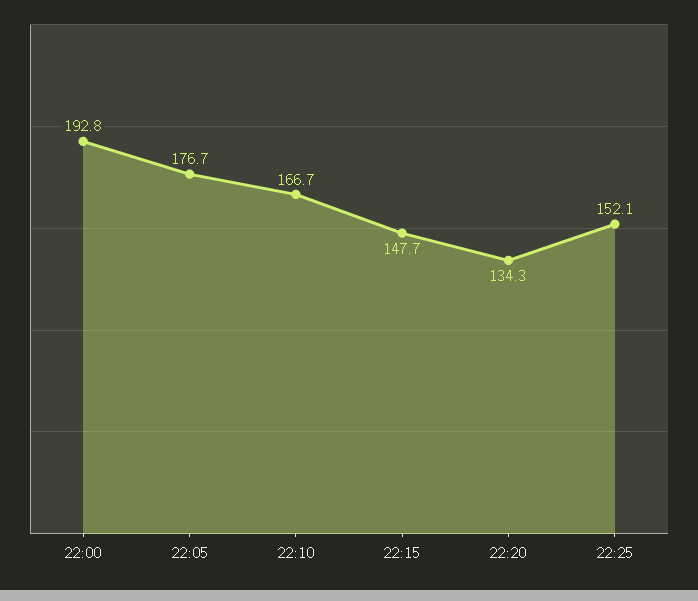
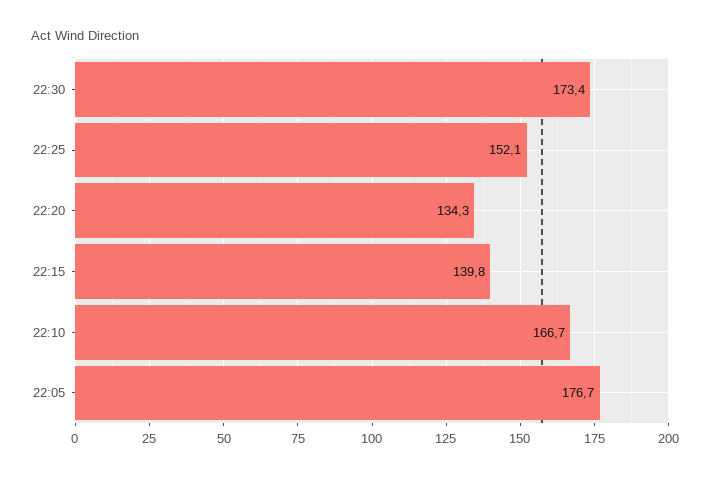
22:00: 192.8 -> none
22:15: 147.7 -> 139.8
22:30: none -> 173.4

